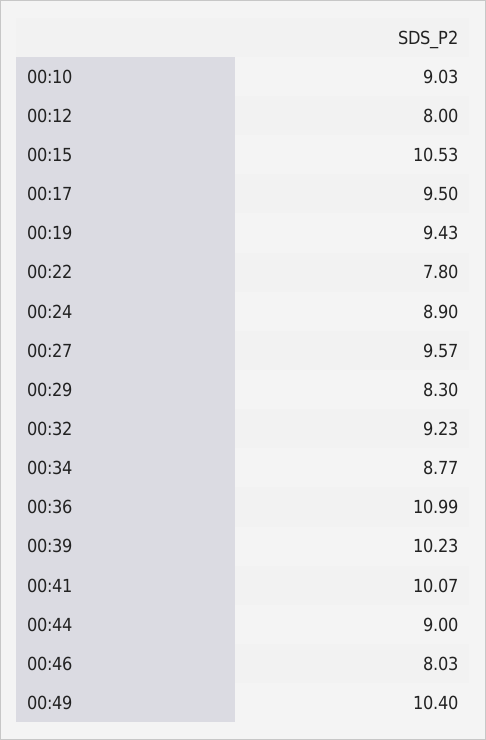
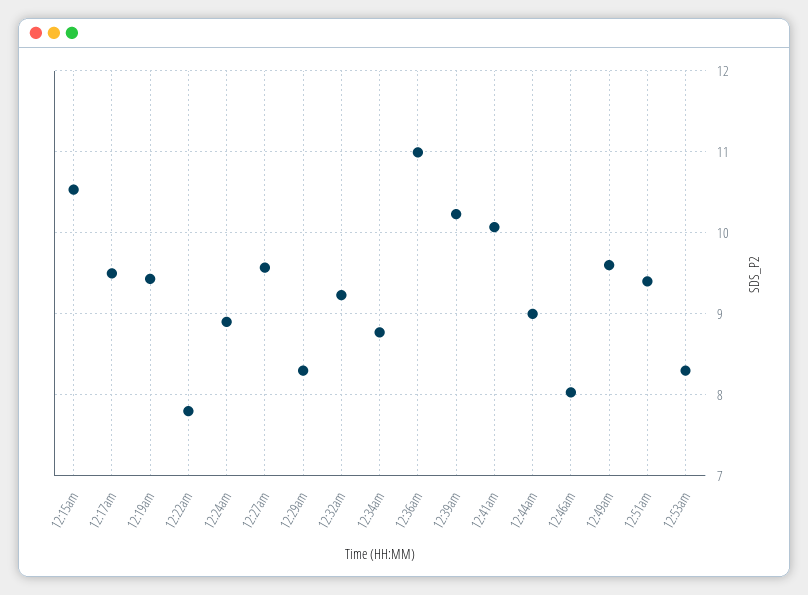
00:10: 9.03 -> none
00:12: 8 -> none
00:49: 10.4 -> 9.6
12:51am: none -> 9.4
12:53am: none -> 8.3

